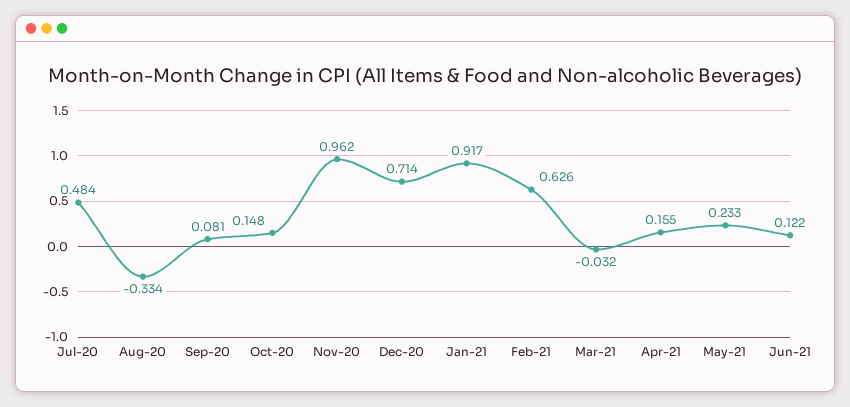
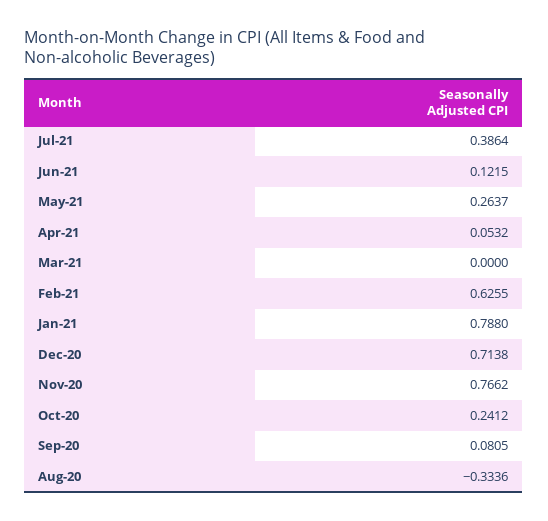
Jul-20: 0.484 -> none
Oct-20: 0.148 -> 0.2412
Nov-20: 0.962 -> 0.7662
Jan-21: 0.917 -> 0.788
Mar-21: -0.032 -> 0
Apr-21: 0.155 -> 0.0532
May-21: 0.233 -> 0.2637
Jul-21: none -> 0.3864

